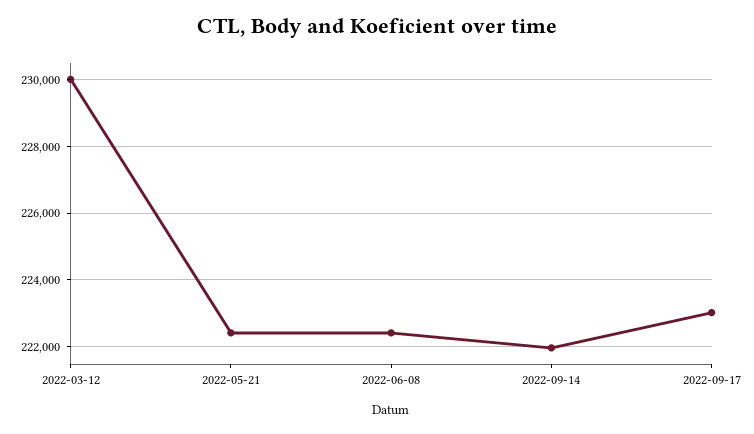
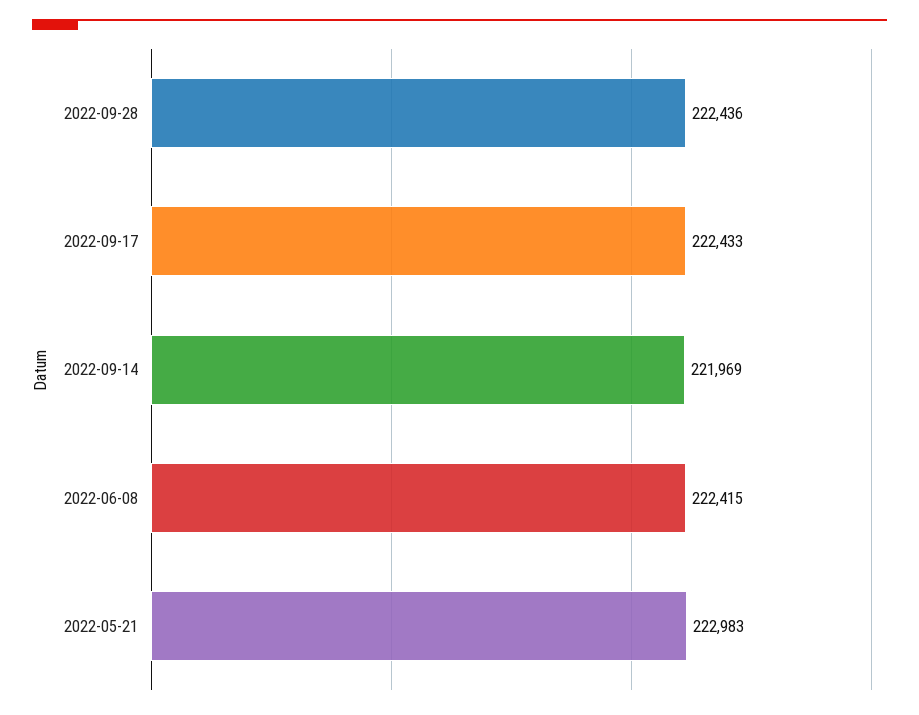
2022-03-12: 230000 -> none
2022-05-21: 222400 -> 222983
2022-09-17: 223000 -> 222433
2022-09-28: none -> 222436

